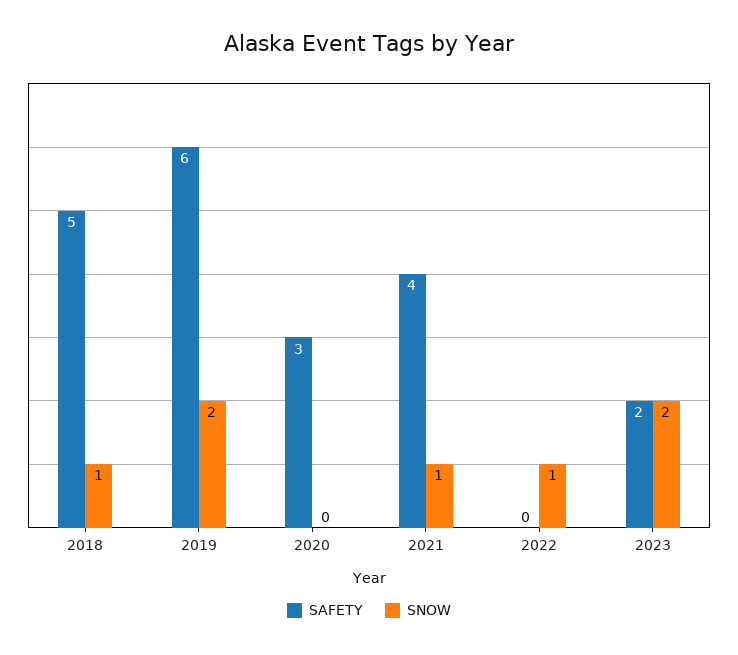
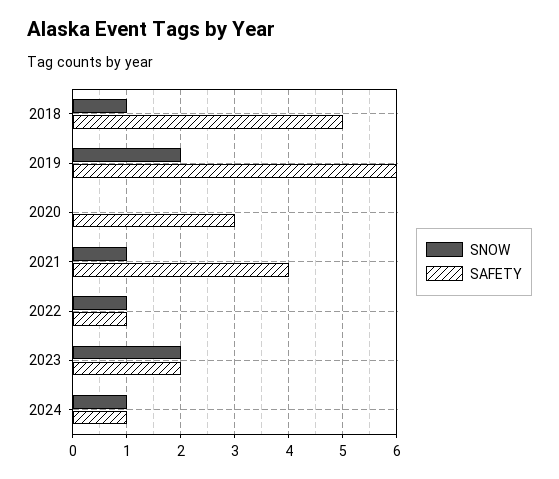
SAFETY, 2022: 0 -> 1
SNOW, 2024: none -> 1
SAFETY, 2024: none -> 1

